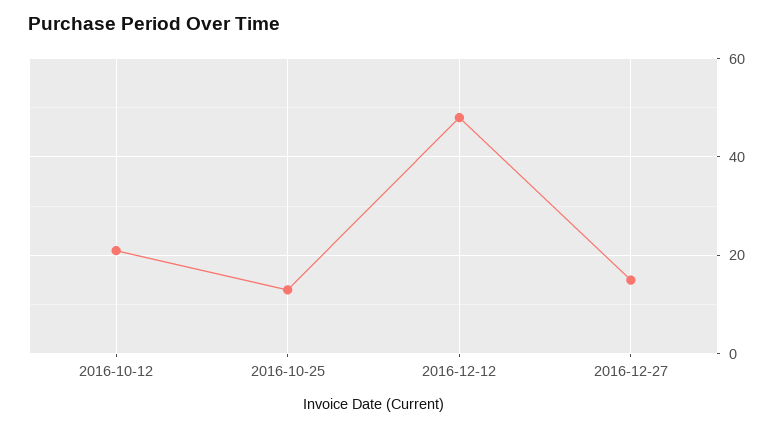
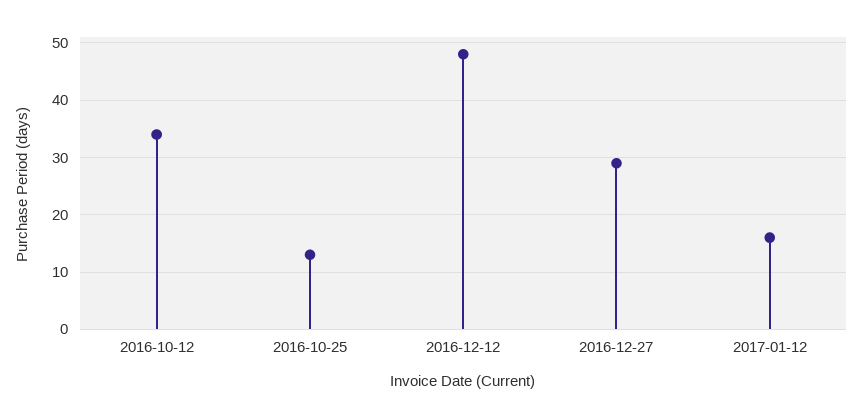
2016-10-12: 20 -> 35
2016-12-27: 15 -> 30
2017-01-12: none -> 15

